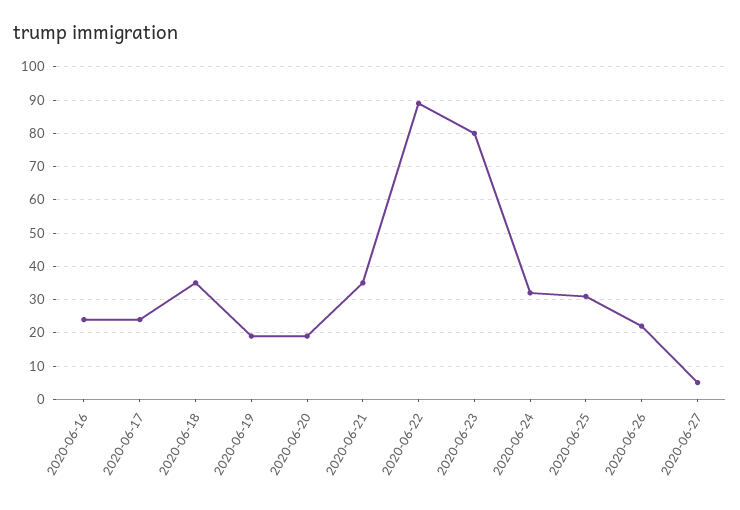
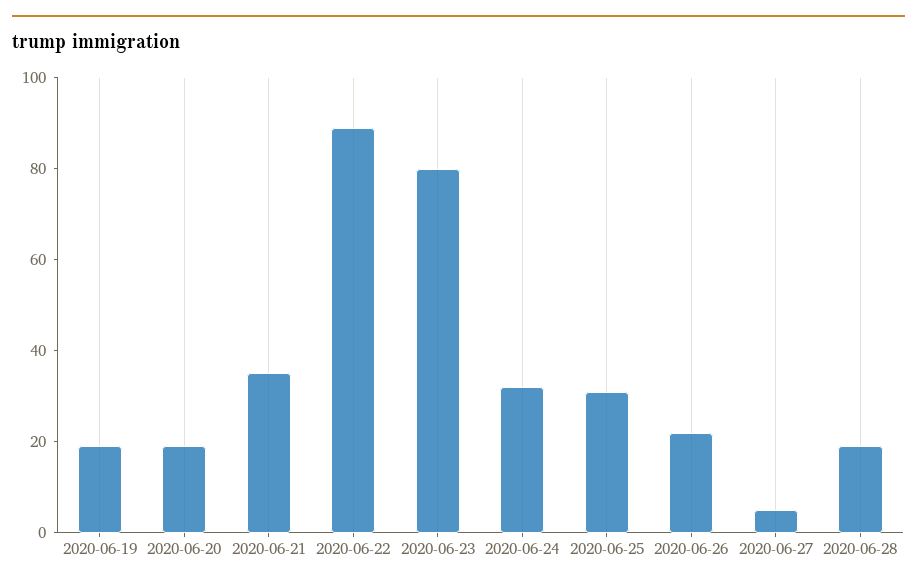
2020-06-16: 25 -> none
2020-06-17: 25 -> none
2020-06-18: 35 -> none
2020-06-28: none -> 20

